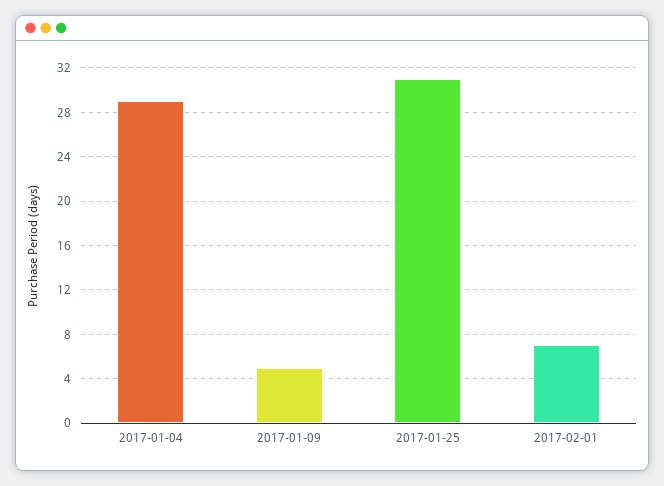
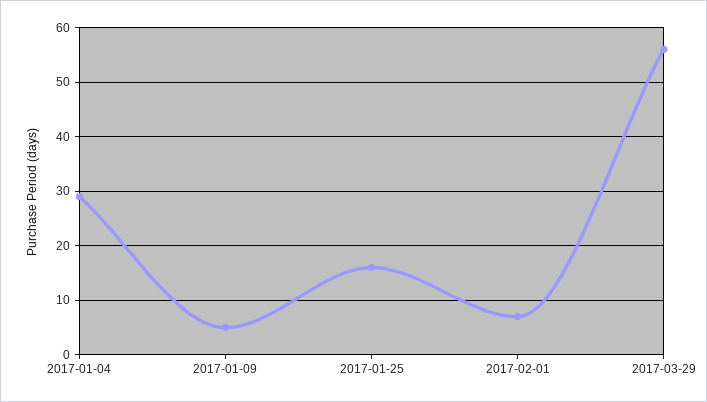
2017-01-25: 31 -> 15
2017-03-29: none -> 55

